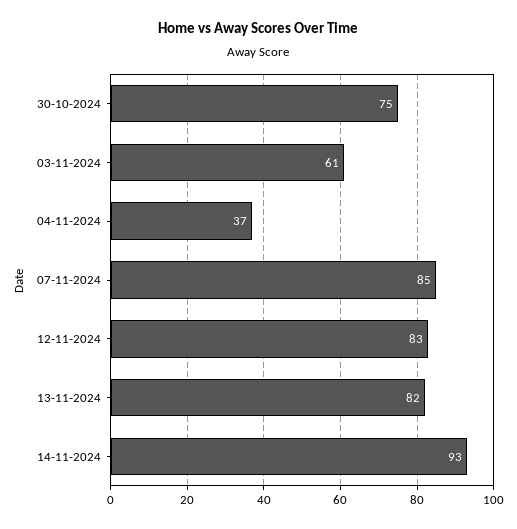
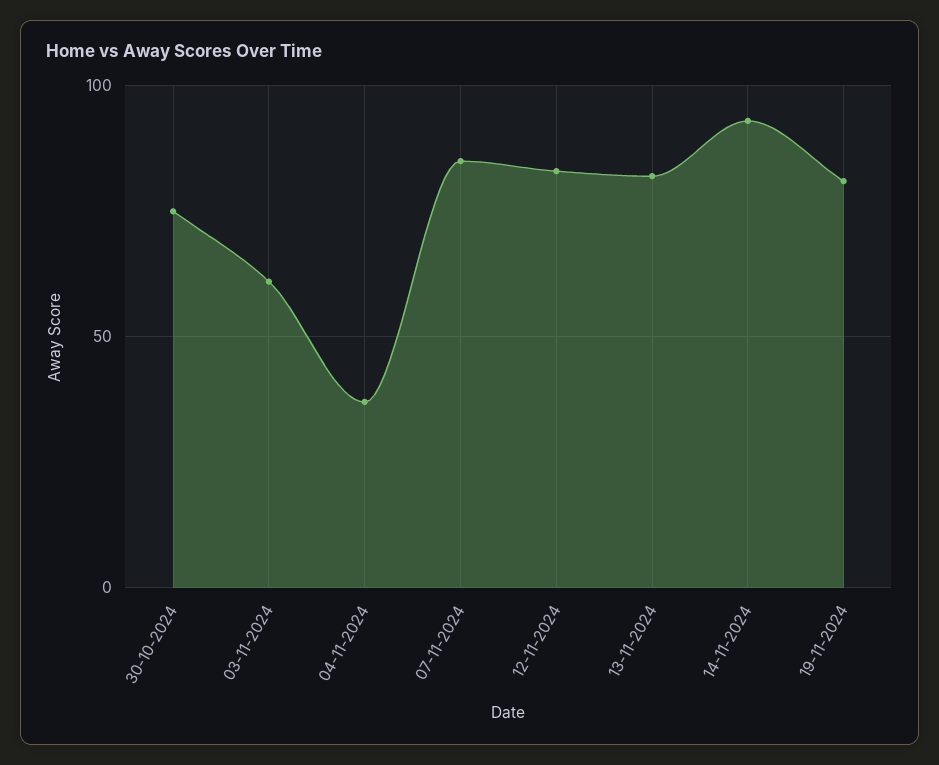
19-11-2024: none -> 80

